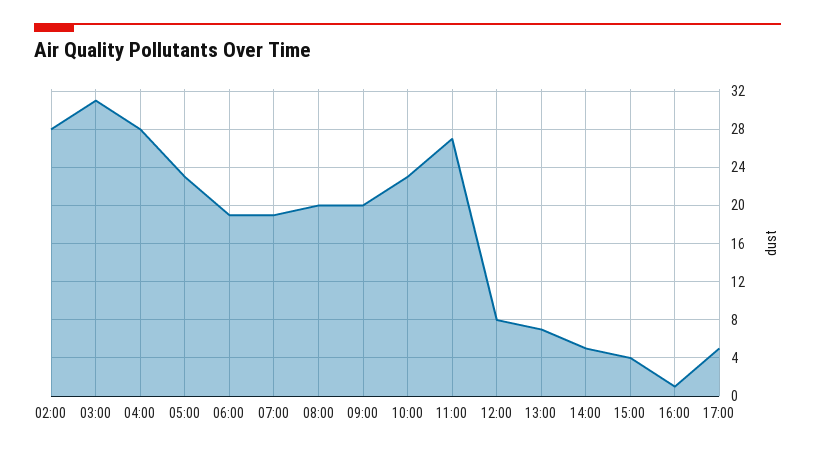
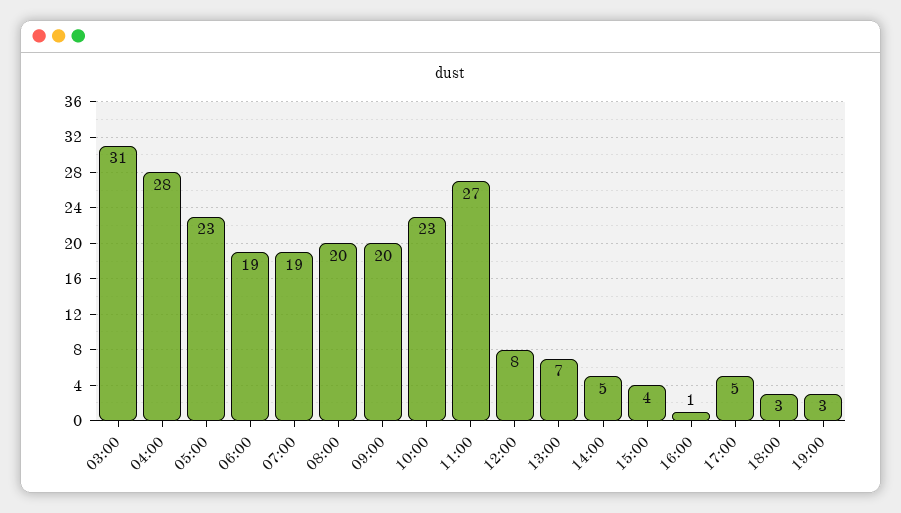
02:00: 28 -> none
18:00: none -> 3
19:00: none -> 3

